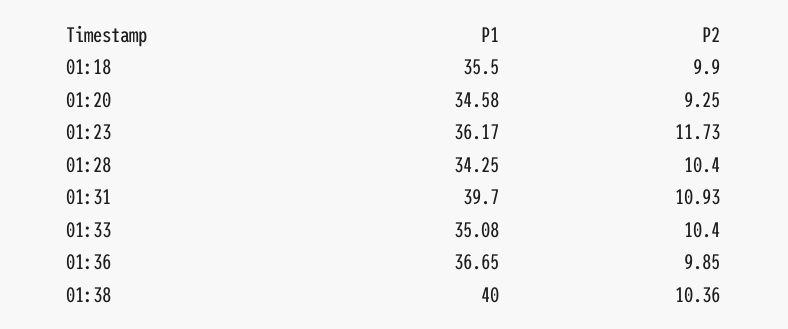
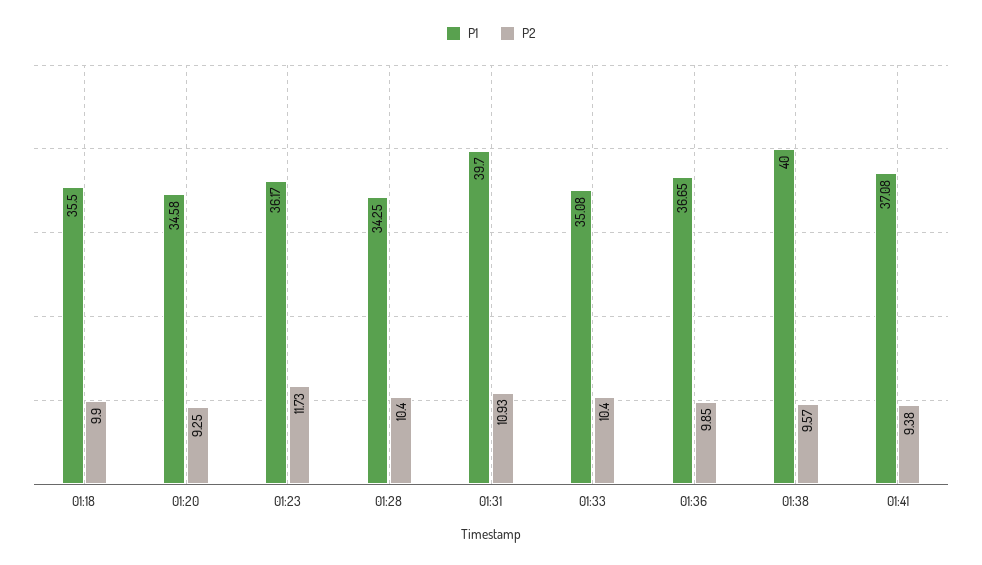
P2, 01:38: 10.36 -> 9.57
P1, 01:41: none -> 37.08
P2, 01:41: none -> 9.38

